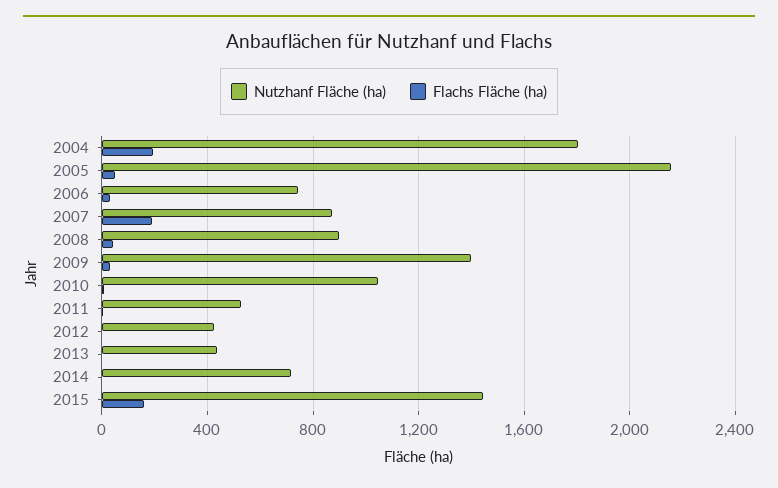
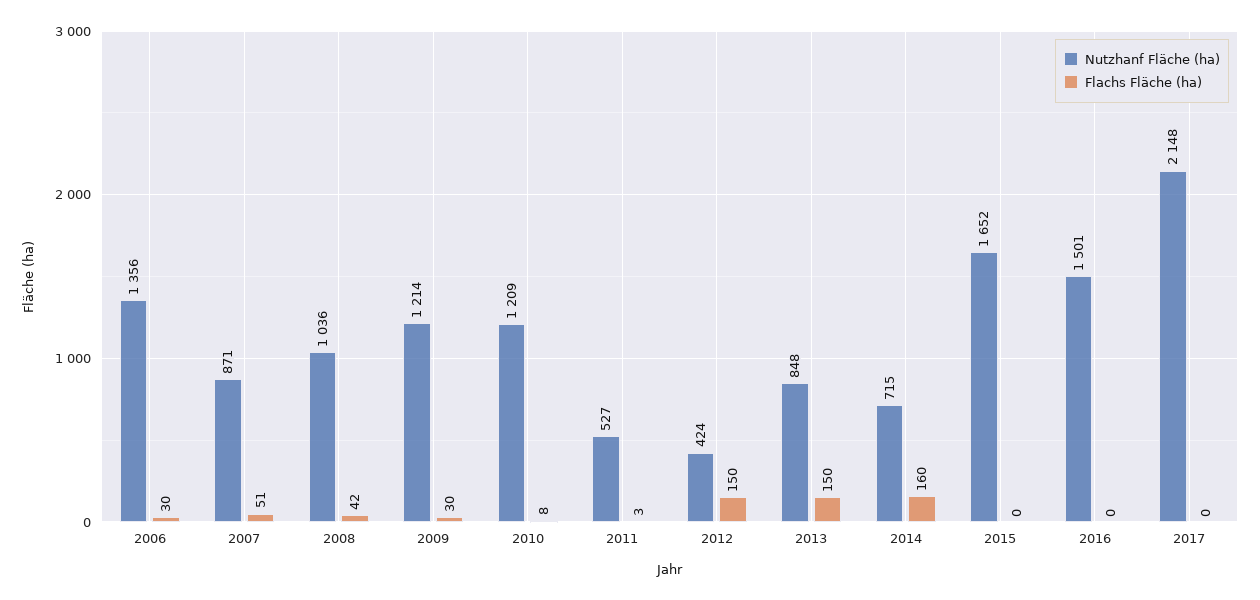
Nutzhanf Fläche (ha), 2004: 1800 -> none
Flachs Fläche (ha), 2004: 200 -> none
Nutzhanf Fläche (ha), 2005: 2150 -> none
Flachs Fläche (ha), 2005: 50 -> none
Nutzhanf Fläche (ha), 2006: 750 -> 1356
Flachs Fläche (ha), 2007: 200 -> 51
Nutzhanf Fläche (ha), 2008: 900 -> 1036
Nutzhanf Fläche (ha), 2009: 1400 -> 1214
Nutzhanf Fläche (ha), 2010: 1050 -> 1209
Flachs Fläche (ha), 2012: 0 -> 150
Nutzhanf Fläche (ha), 2013: 450 -> 848
Flachs Fläche (ha), 2013: 0 -> 150
Flachs Fläche (ha), 2014: 0 -> 160
Nutzhanf Fläche (ha), 2015: 1450 -> 1652
Flachs Fläche (ha), 2015: 150 -> 0
Nutzhanf Fläche (ha), 2016: none -> 1501
Flachs Fläche (ha), 2016: none -> 0
Nutzhanf Fläche (ha), 2017: none -> 2148
Flachs Fläche (ha), 2017: none -> 0

